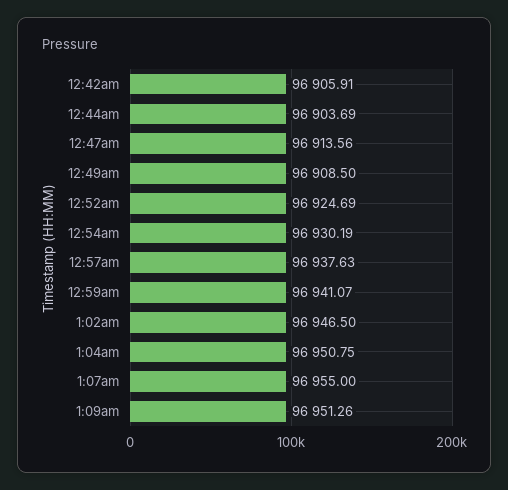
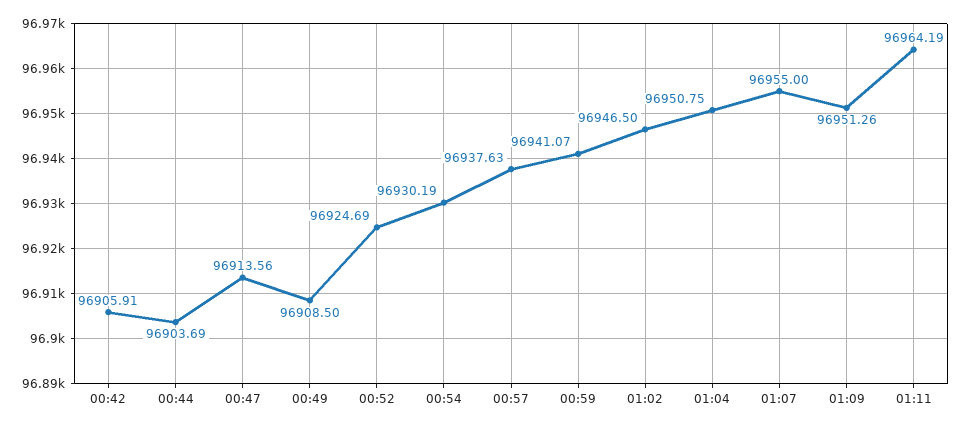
01:11: none -> 96964.19

